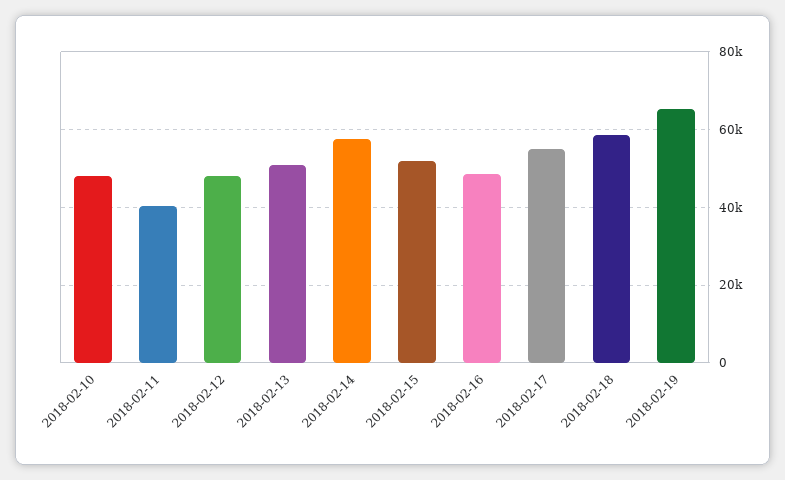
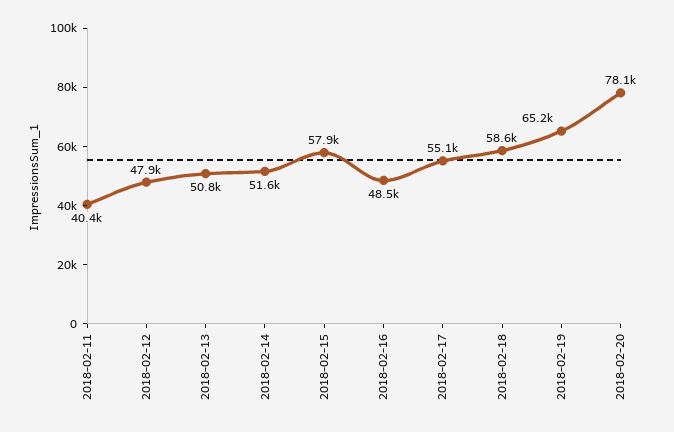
2018-02-10: 48000 -> none
2018-02-14: 58000 -> 51600
2018-02-15: 52000 -> 57900
2018-02-20: none -> 78100

